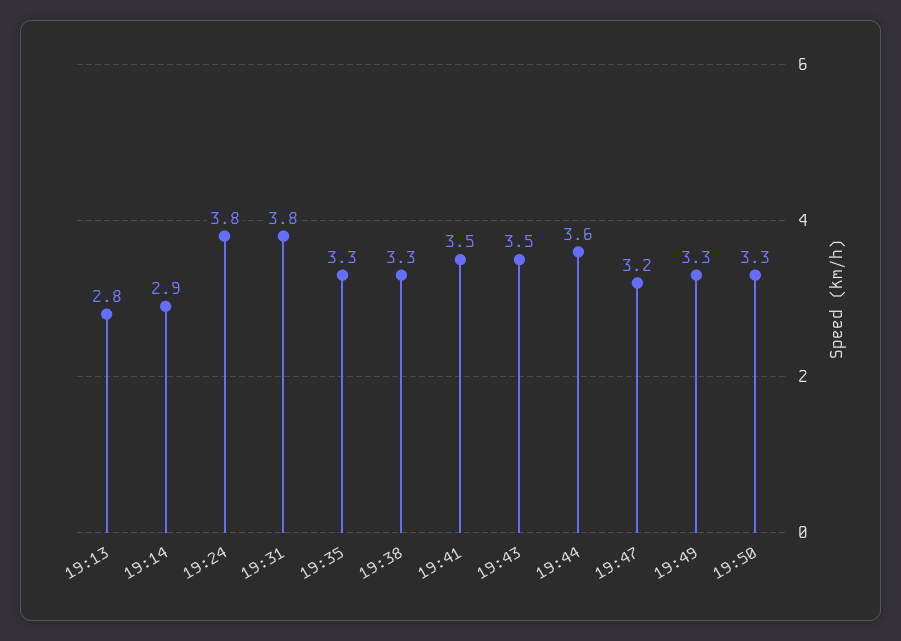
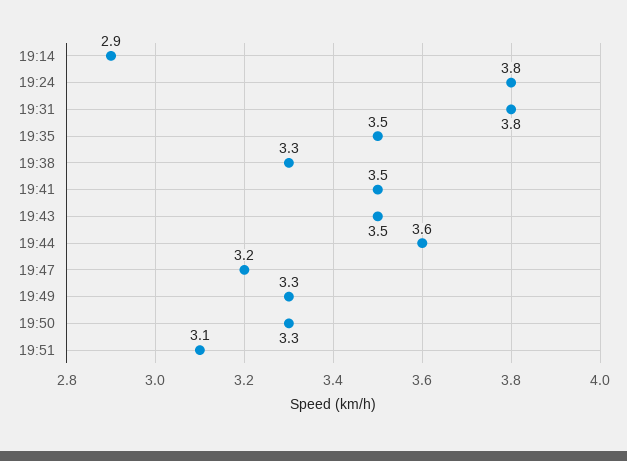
19:13: 2.8 -> none
19:35: 3.3 -> 3.5
19:51: none -> 3.1

